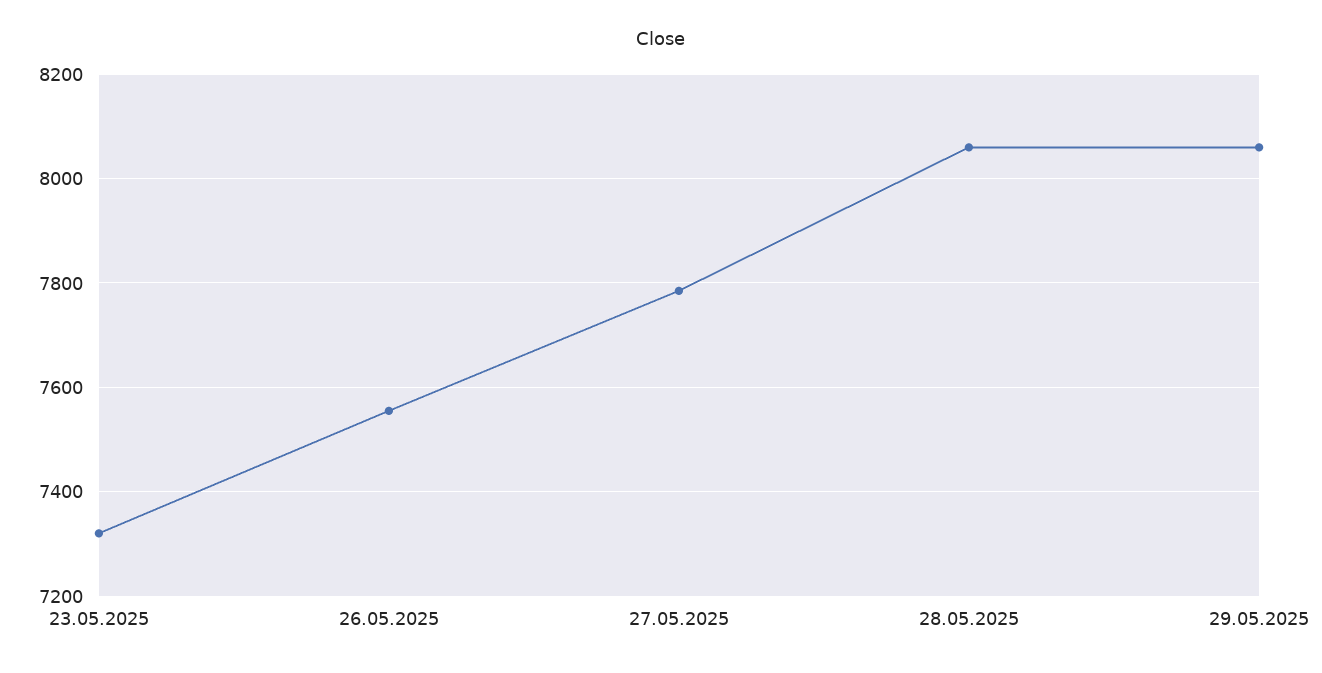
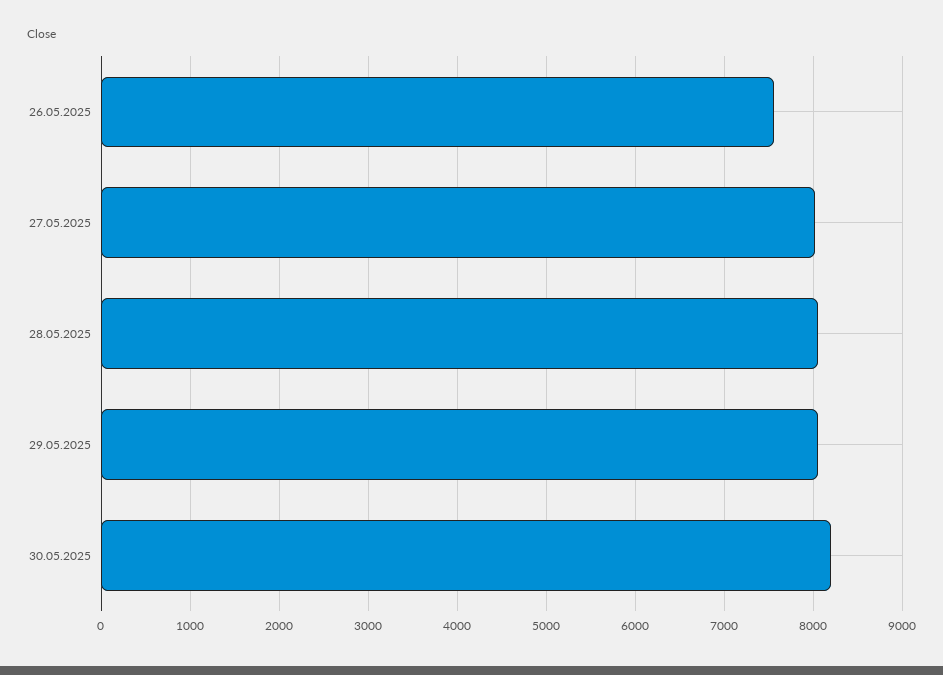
23.05.2025: 7320 -> none
27.05.2025: 7780 -> 8000
30.05.2025: none -> 8200

